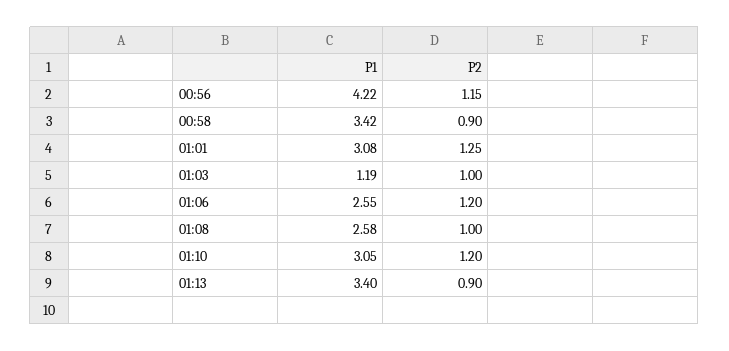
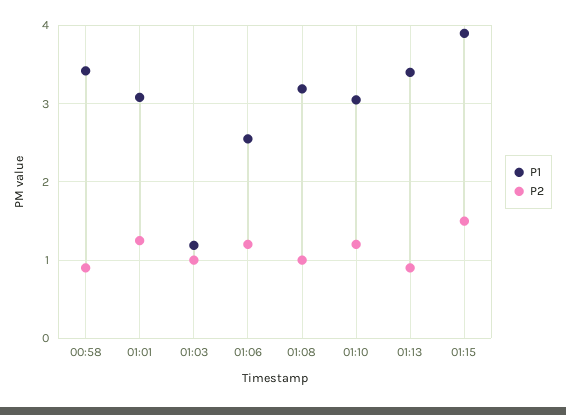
P1, 00:56: 4.22 -> none
P2, 00:56: 1.15 -> none
P1, 01:08: 2.58 -> 3.2
P1, 01:15: none -> 3.9
P2, 01:15: none -> 1.5

